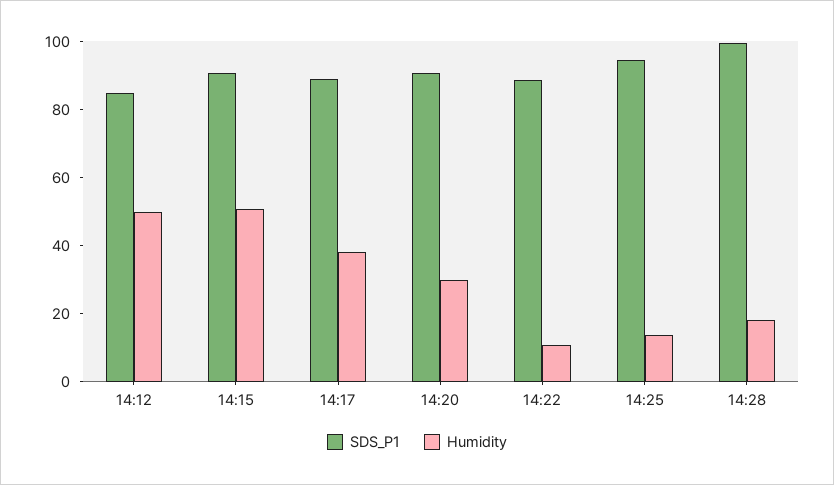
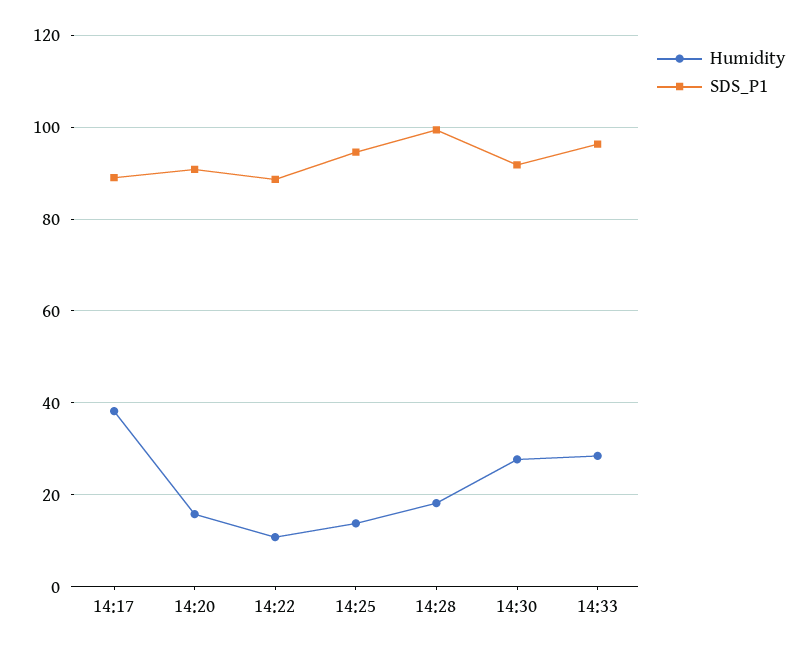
SDS_P1, 14:12: 85 -> none
Humidity, 14:12: 50 -> none
SDS_P1, 14:15: 90 -> none
Humidity, 14:15: 50 -> none
Humidity, 14:20: 30 -> 16
Humidity, 14:30: none -> 28
SDS_P1, 14:30: none -> 92
Humidity, 14:33: none -> 28
SDS_P1, 14:33: none -> 96

